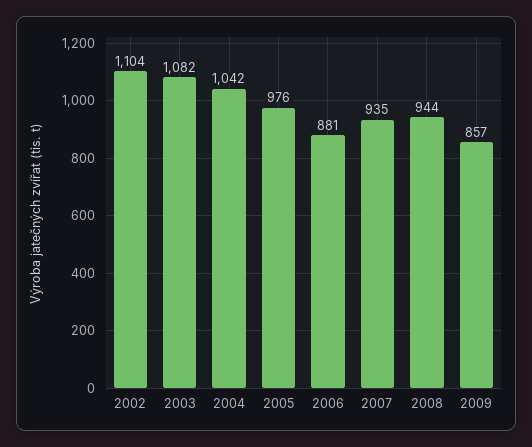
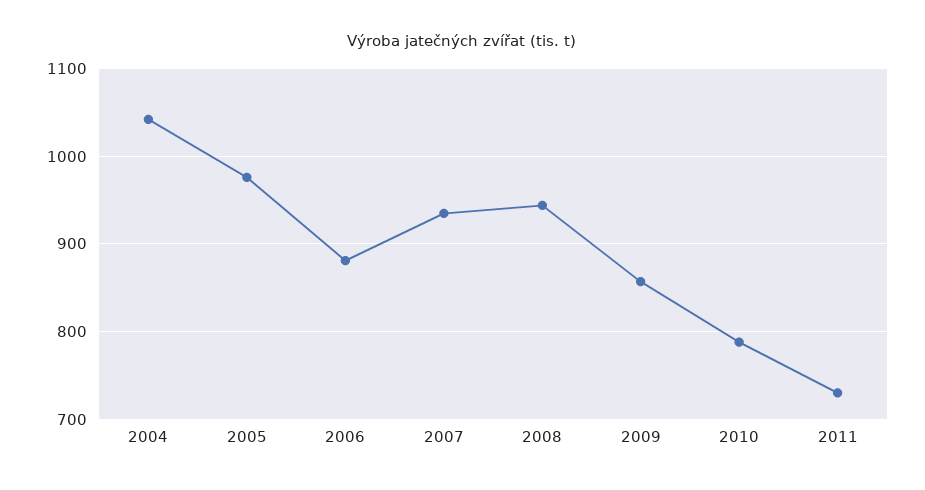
2002: 1104 -> none
2003: 1082 -> none
2010: none -> 790
2011: none -> 730

